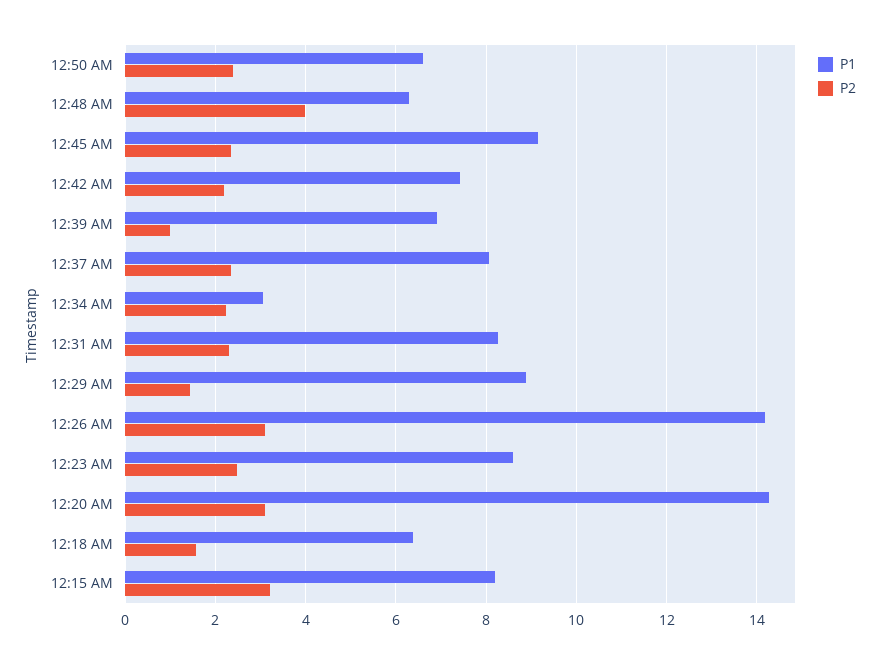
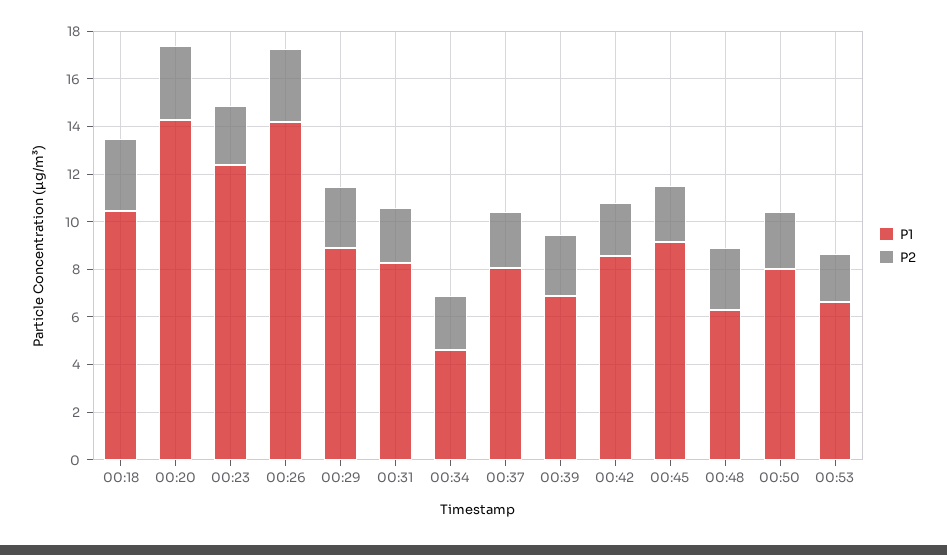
P1, 12:50 AM: 6.6 -> 8
P2, 12:48 AM: 4 -> 2.5
P1, 12:42 AM: 7.4 -> 8.5
P2, 12:39 AM: 1 -> 2.5
P1, 12:34 AM: 3 -> 4.5
P2, 12:29 AM: 1.4 -> 2.5
P1, 12:23 AM: 8.6 -> 12.5
P1, 12:18 AM: 6.4 -> 10.5
P2, 12:18 AM: 1.6 -> 3
P1, 12:15 AM: 8.2 -> none
P2, 12:15 AM: 3.2 -> none
P1, 00:53: none -> 6.5
P2, 00:53: none -> 2

